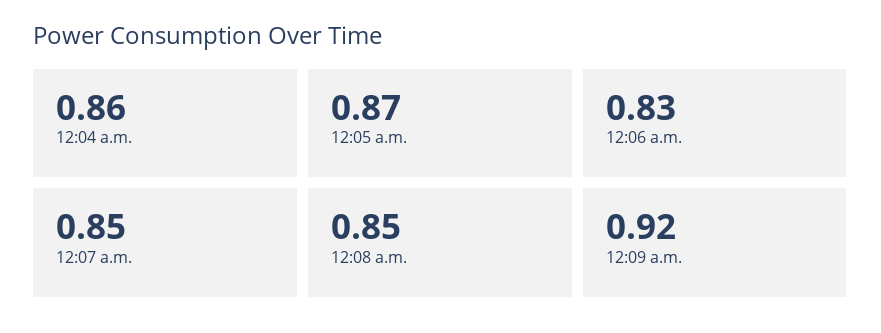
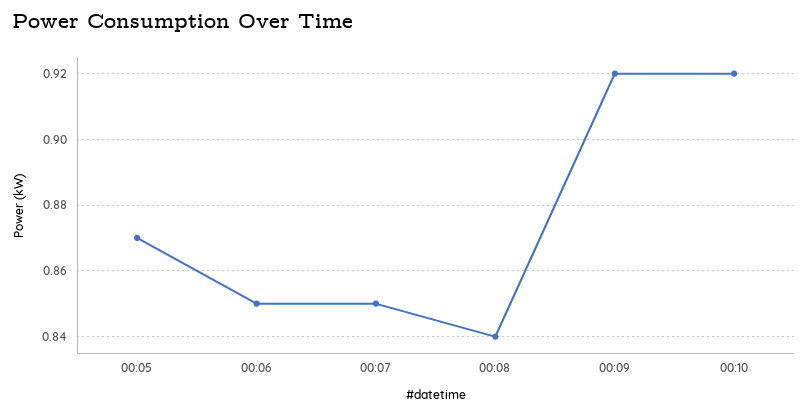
12:04 a.m.: 0.86 -> none
12:06 a.m.: 0.83 -> 0.85
12:08 a.m.: 0.85 -> 0.84
00:10: none -> 0.92

